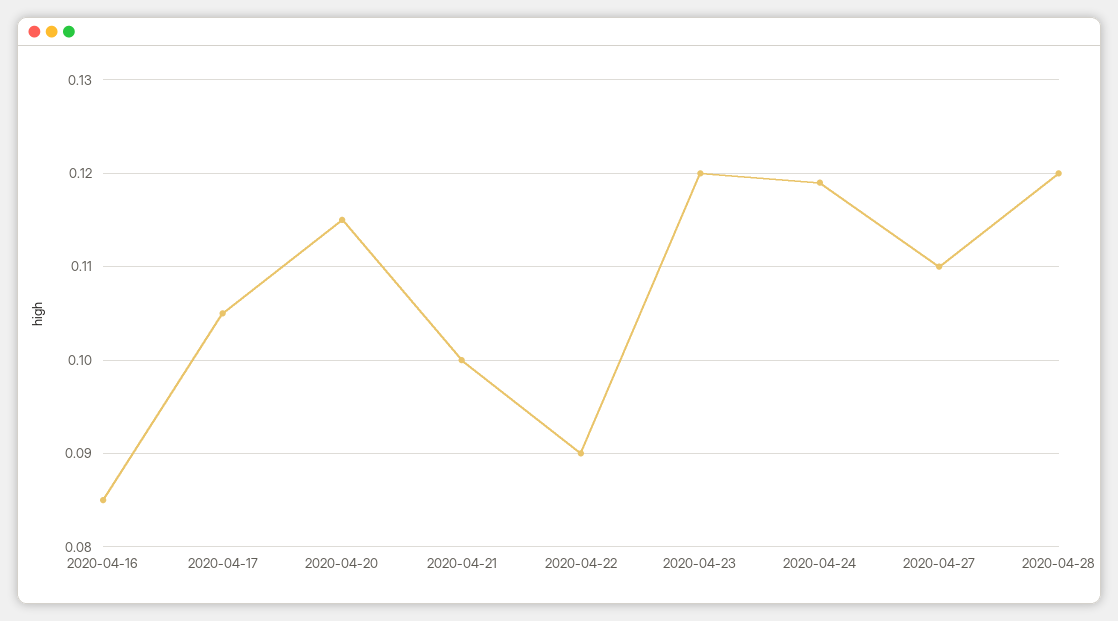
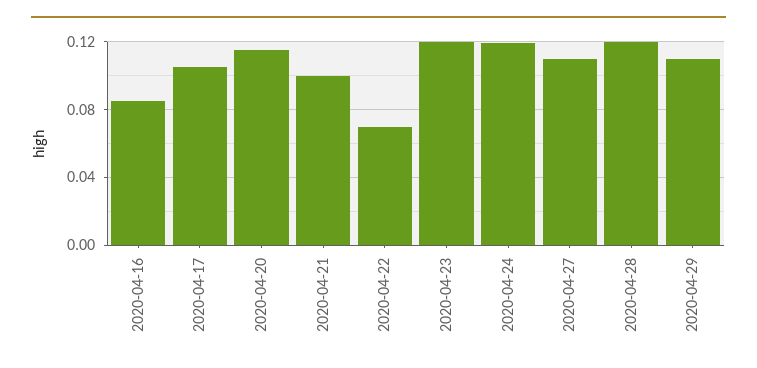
2020-04-22: 0.09 -> 0.07
2020-04-29: none -> 0.11

